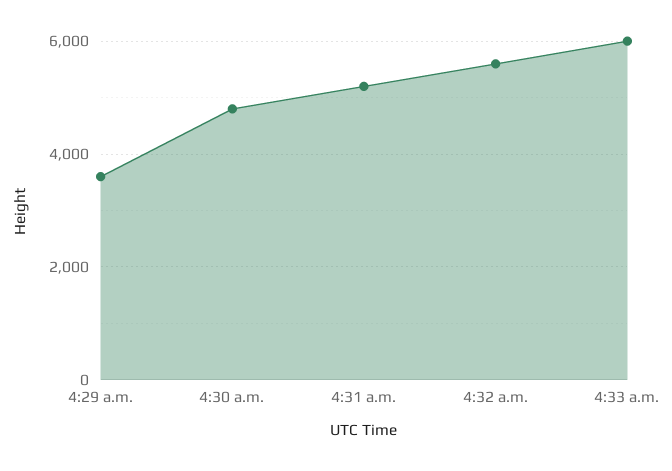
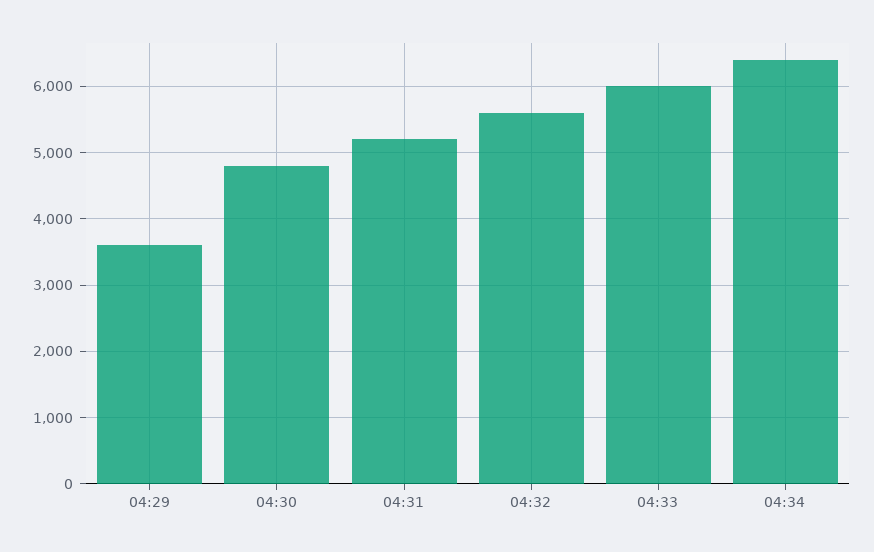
04:34: none -> 6400

